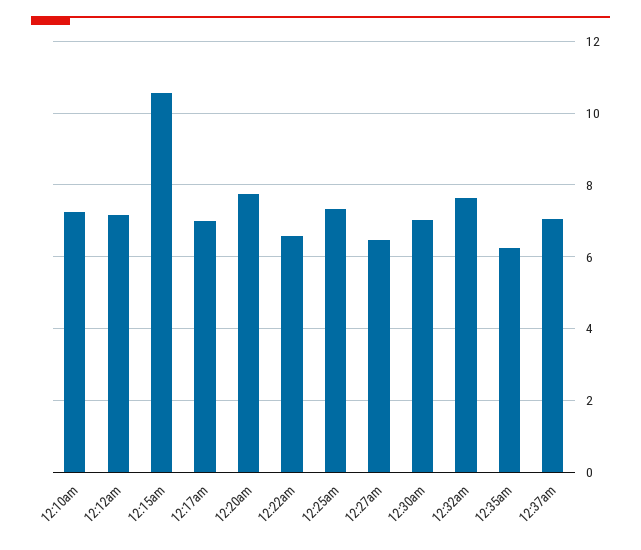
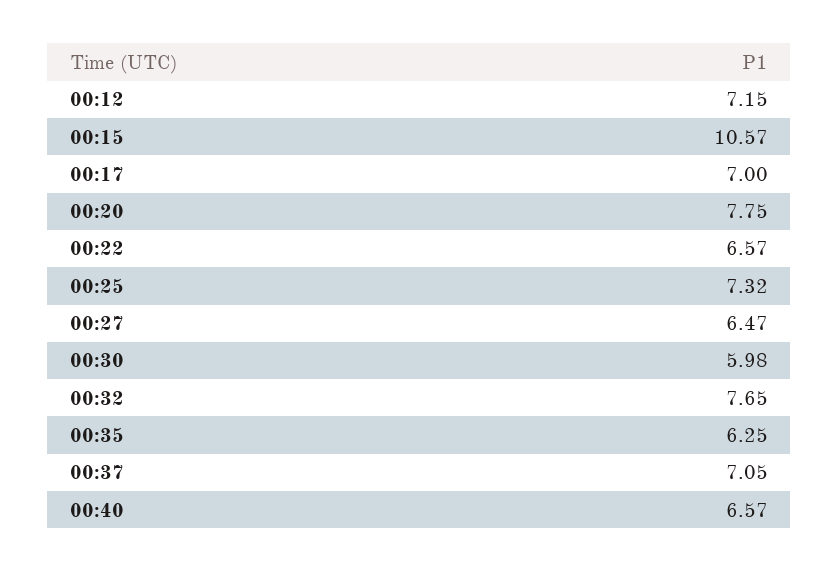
12:10am: 7.2 -> none
12:30am: 7 -> 5.98
00:40: none -> 6.57

